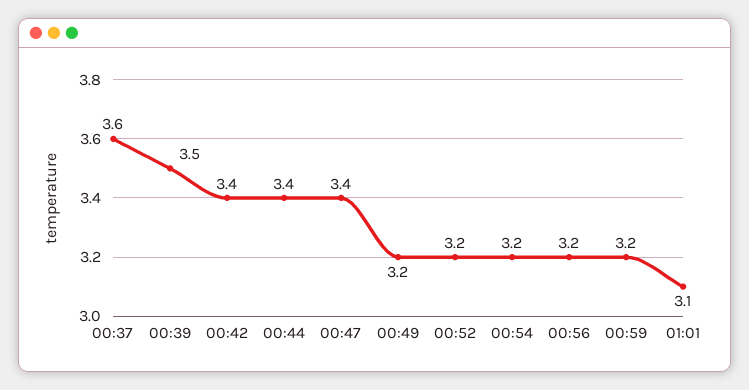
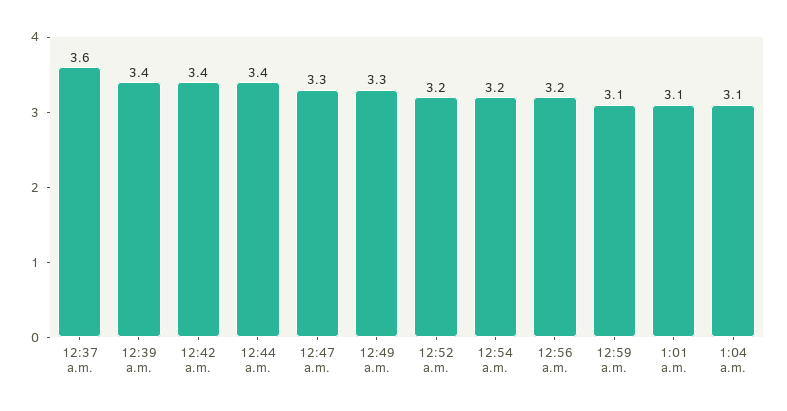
00:39: 3.5 -> 3.4
00:47: 3.4 -> 3.3
00:49: 3.2 -> 3.3
00:59: 3.2 -> 3.1
1:04 a.m.: none -> 3.1

